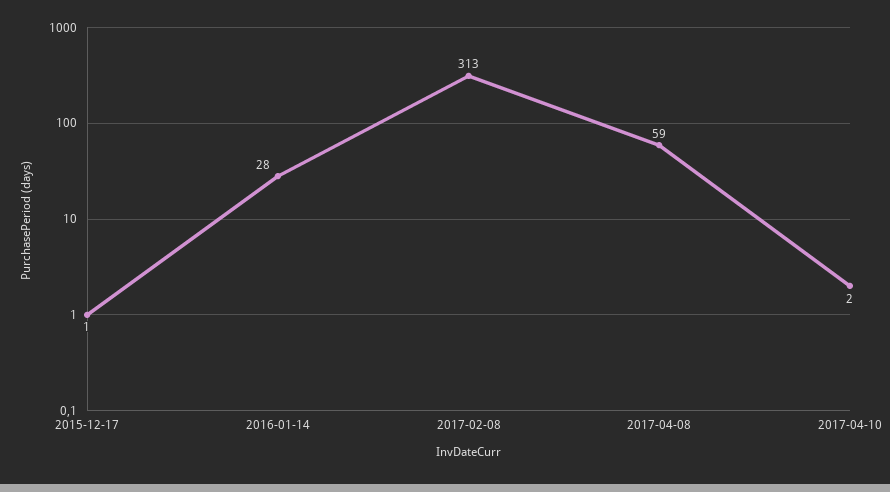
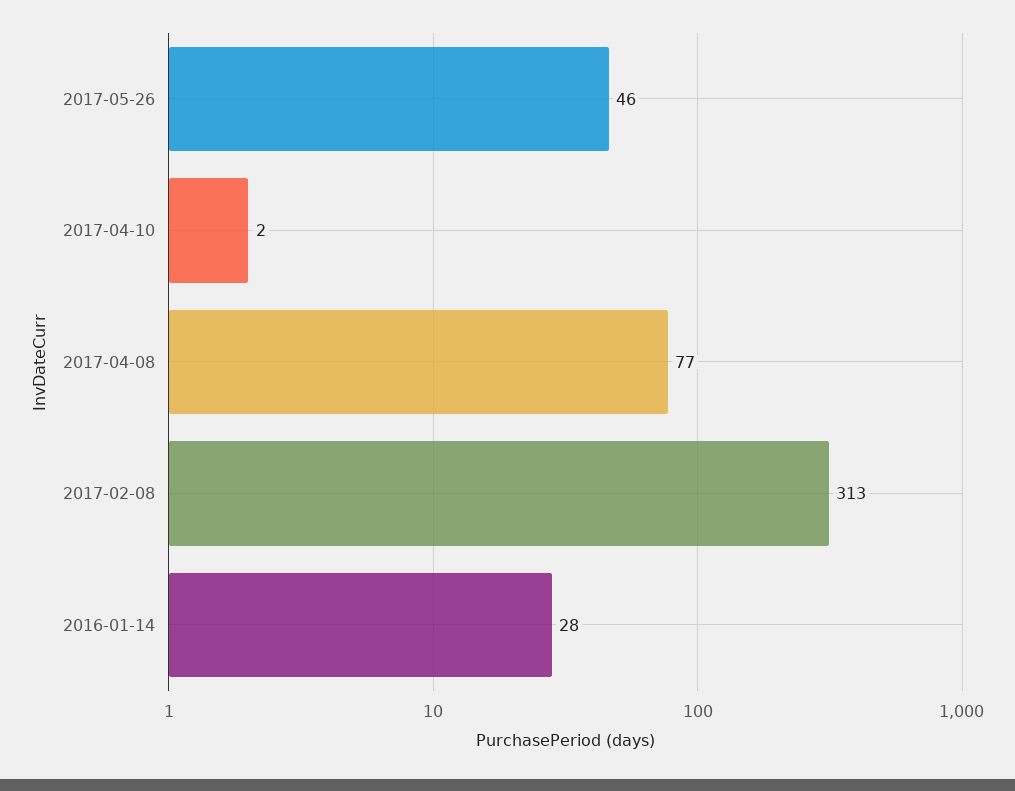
2015-12-17: 1 -> none
2017-04-08: 59 -> 77
2017-05-26: none -> 46

